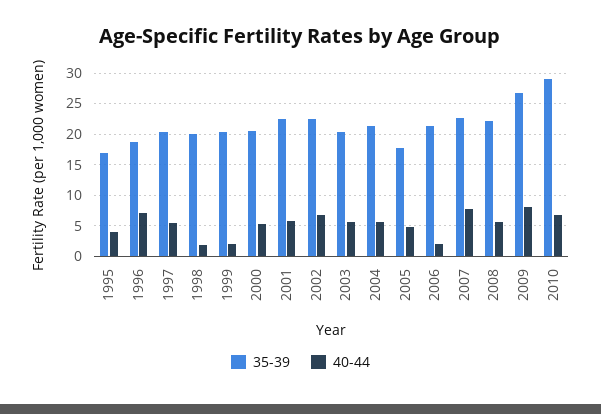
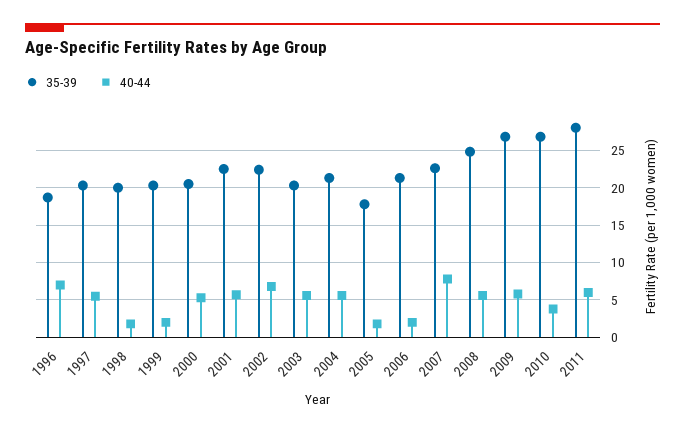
35-39, 1995: 17 -> none
40-44, 1995: 4 -> none
40-44, 2005: 5 -> 2
35-39, 2008: 22 -> 25
40-44, 2009: 8 -> 6
35-39, 2010: 29 -> 27
40-44, 2010: 7 -> 4
35-39, 2011: none -> 28
40-44, 2011: none -> 6

